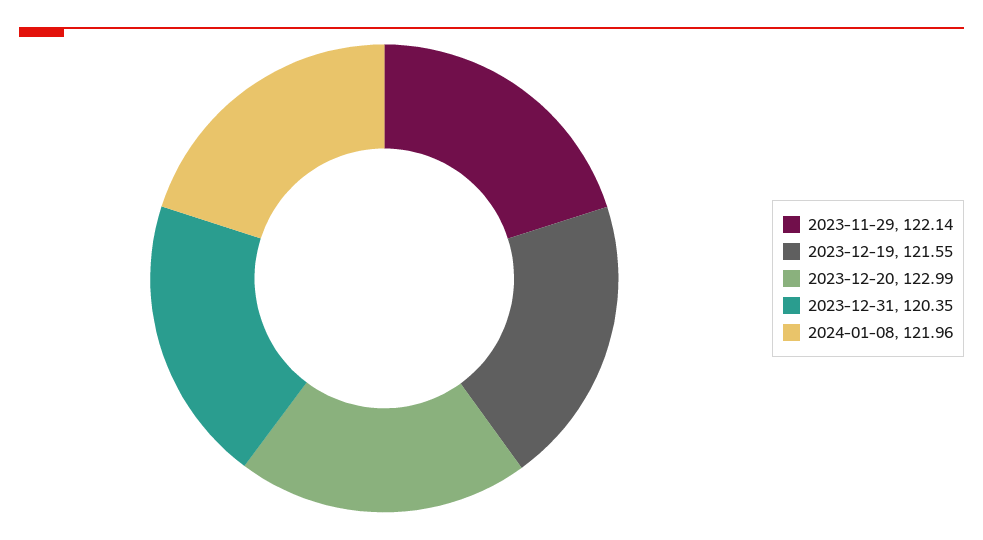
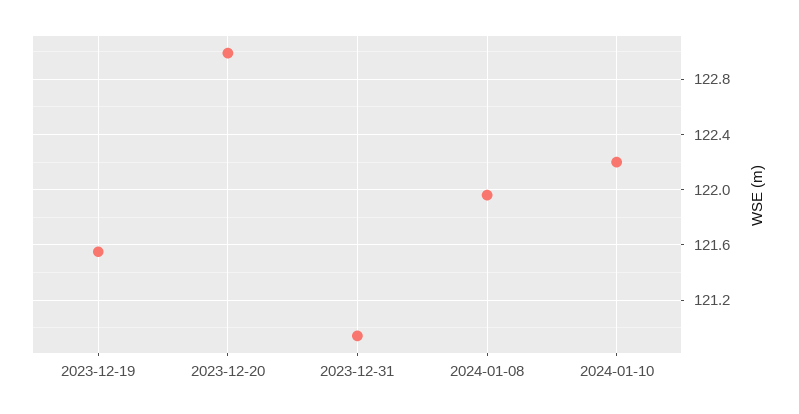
2023-11-29: 122.14 -> none
2023-12-31: 120.35 -> 120.95
2024-01-10: none -> 122.2

